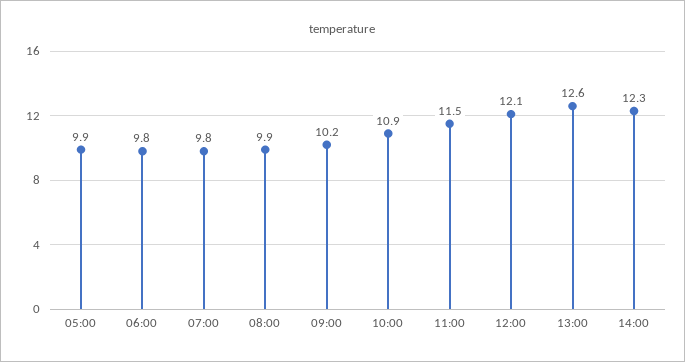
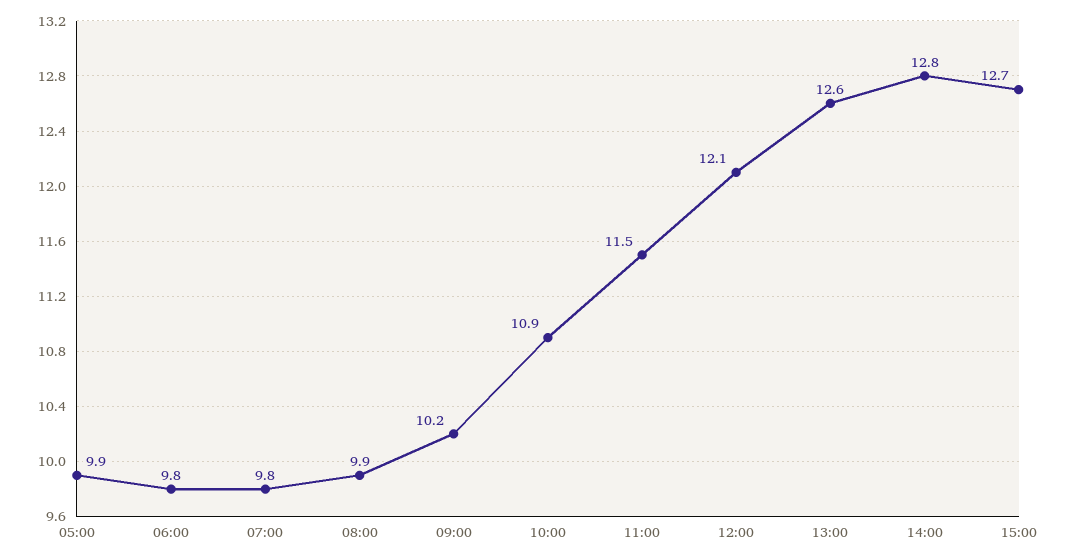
14:00: 12.3 -> 12.8
15:00: none -> 12.7

